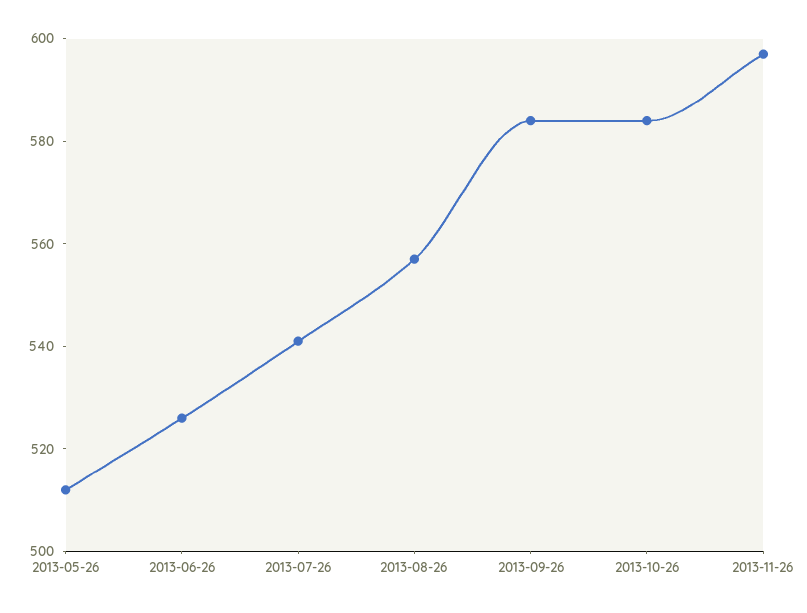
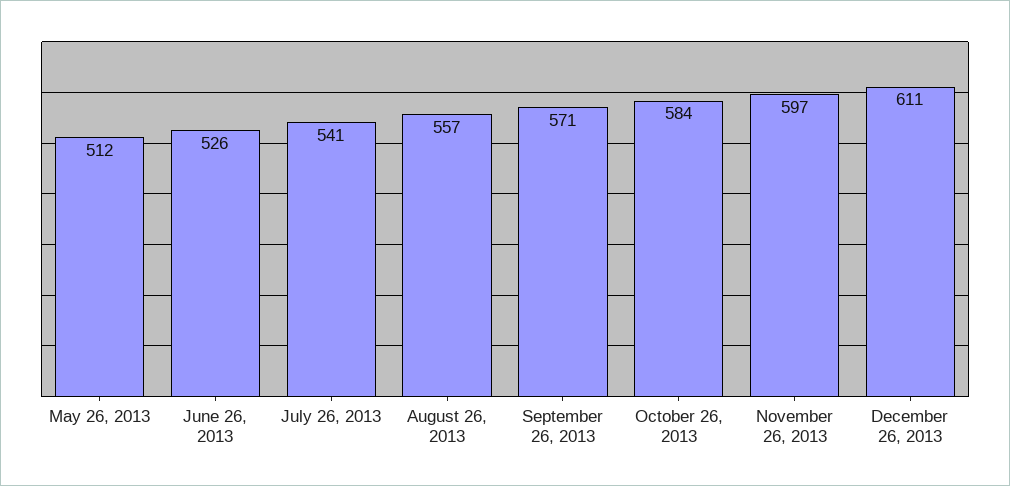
2013-09-26: 585 -> 571
December 26, 2013: none -> 611

